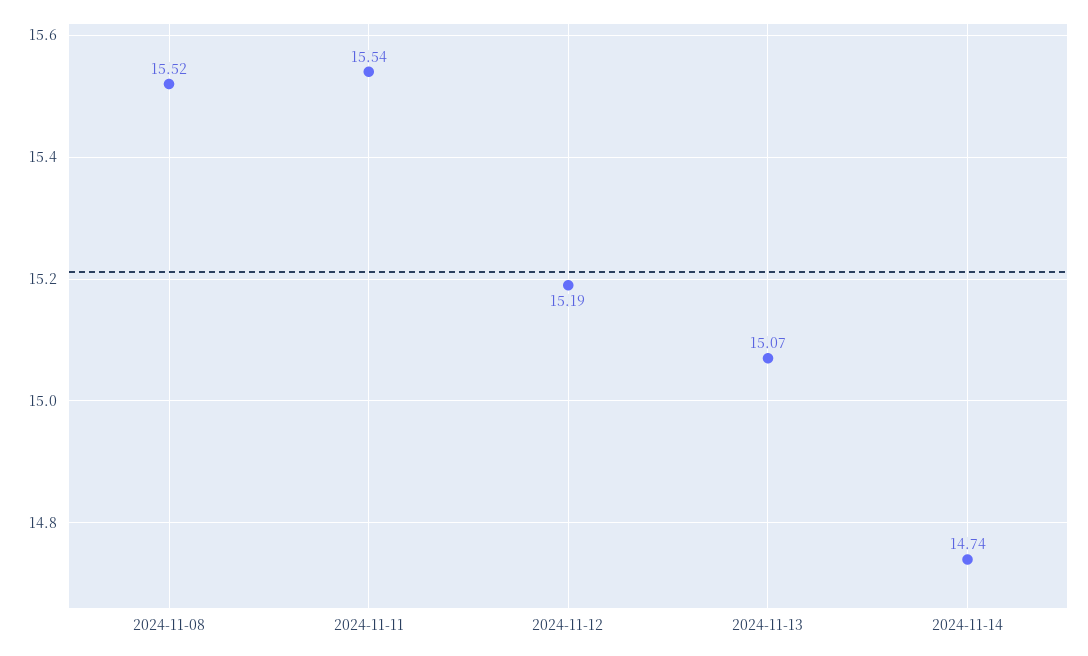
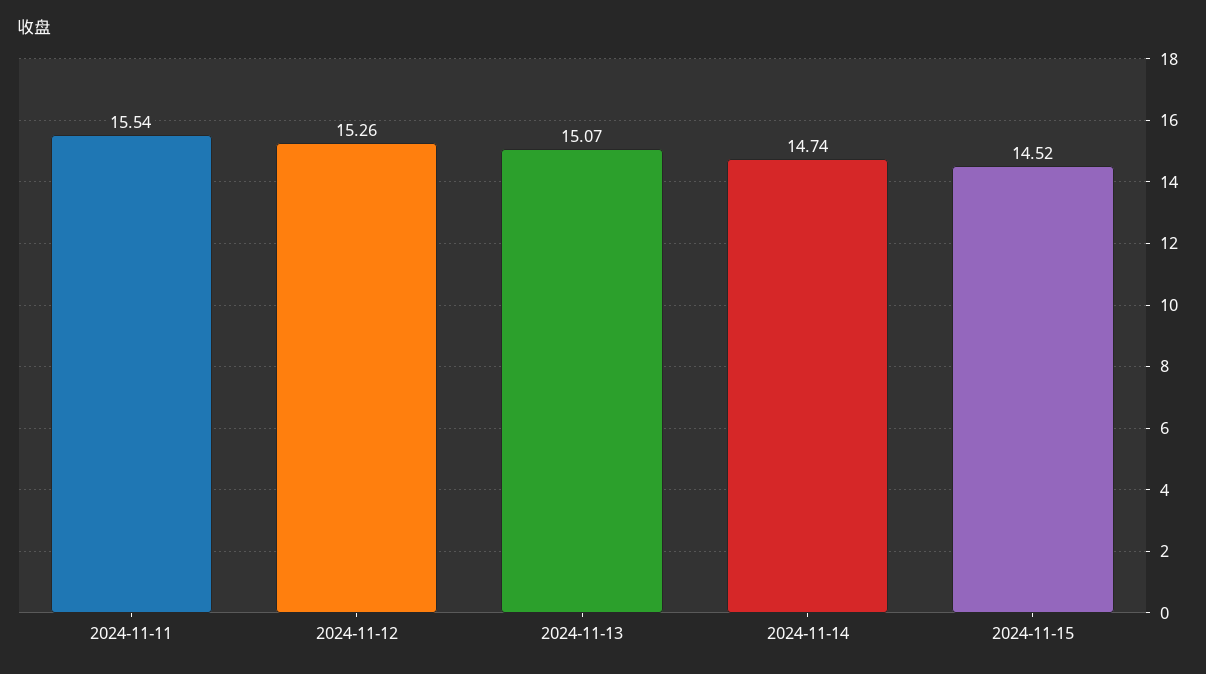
2024-11-08: 15.52 -> none
2024-11-12: 15.19 -> 15.26
2024-11-15: none -> 14.52

